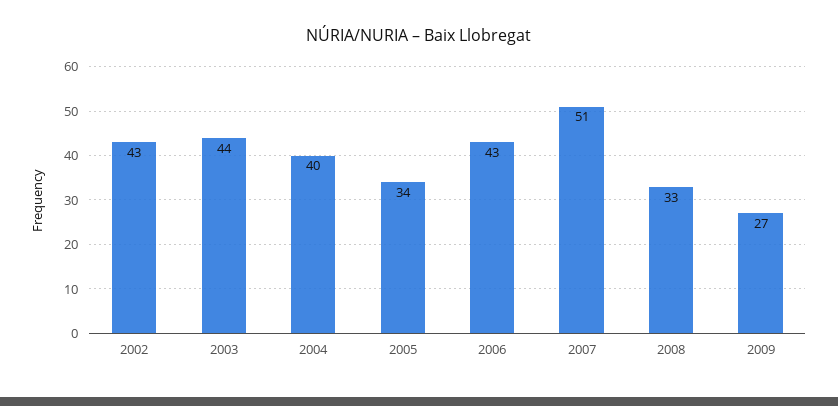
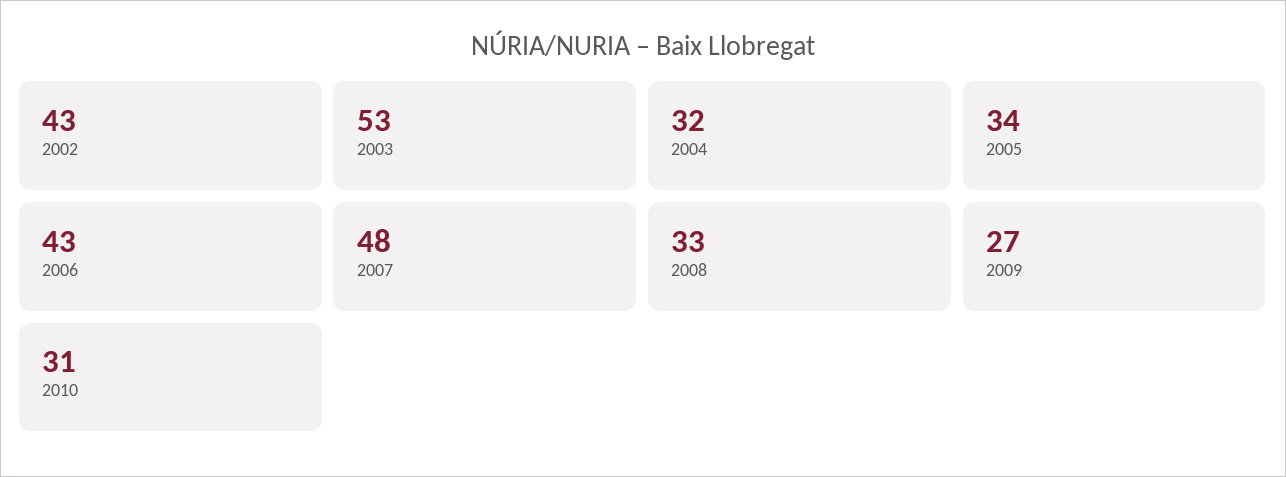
2003: 44 -> 53
2004: 40 -> 32
2007: 51 -> 48
2010: none -> 31

